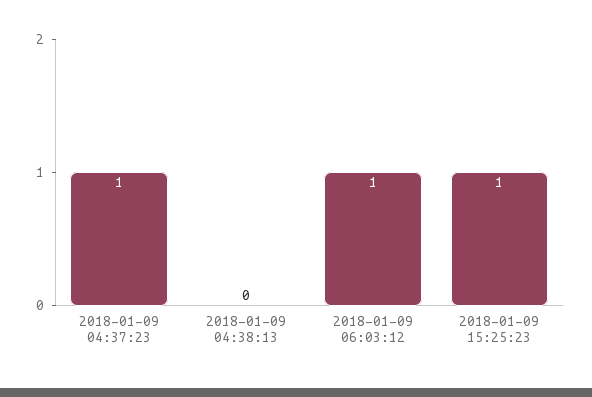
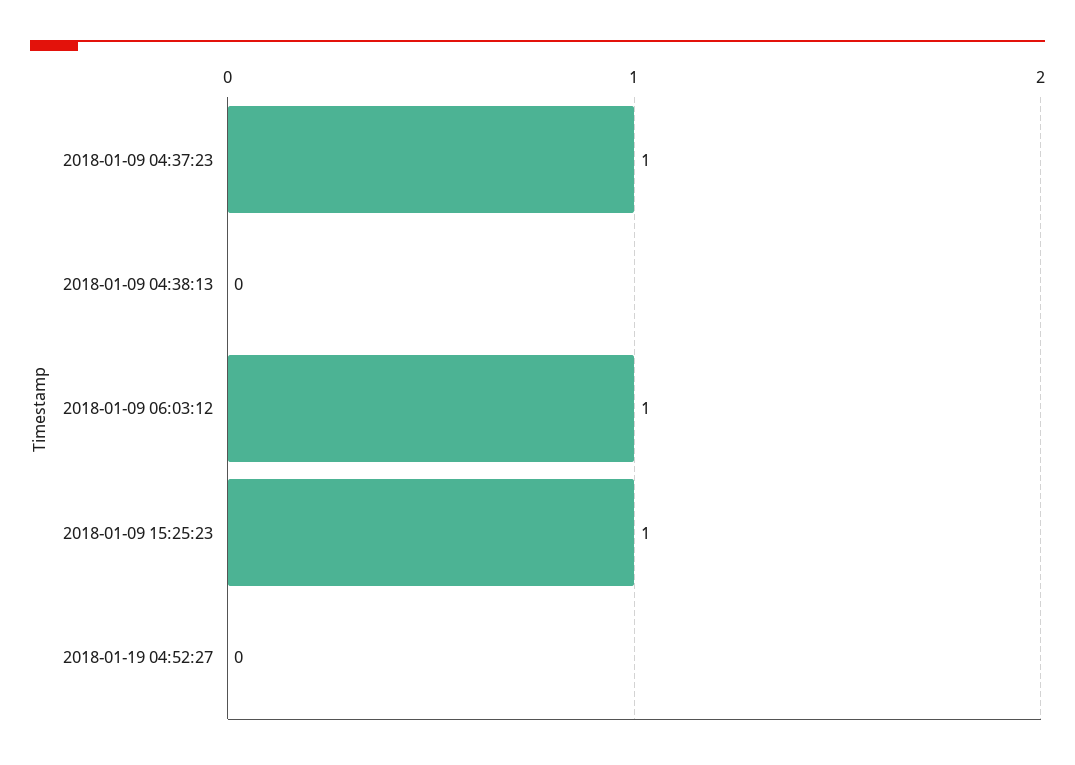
2018-01-19 04:52:27: none -> 0

